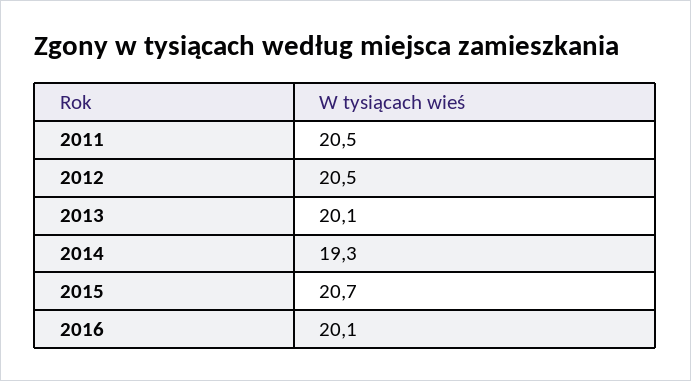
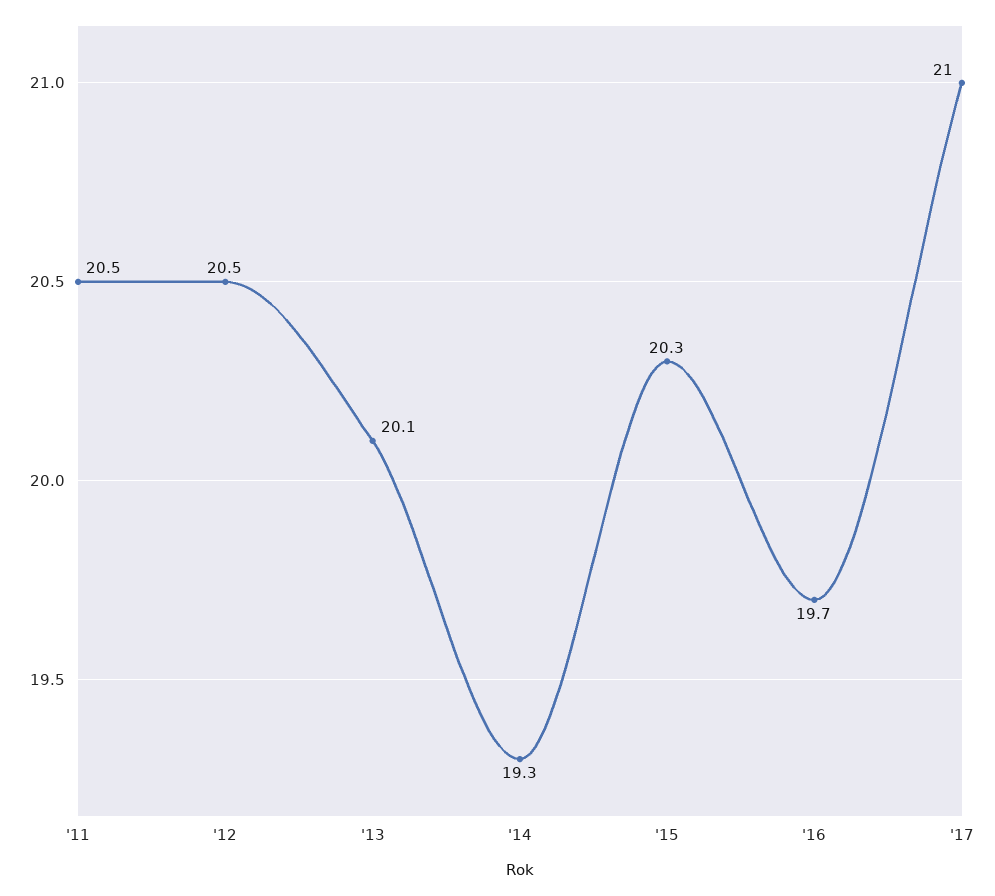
2015: 20.7 -> 20.3
2016: 20.1 -> 19.7
'17: none -> 21

